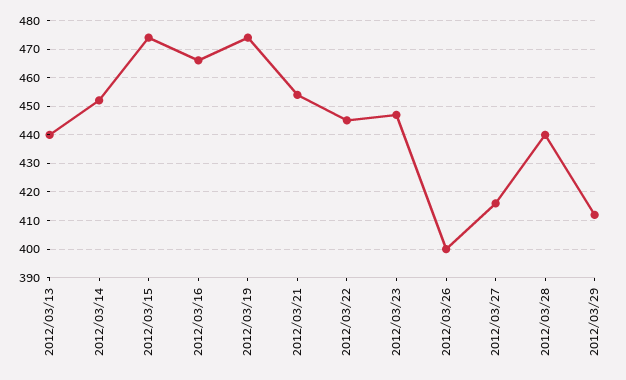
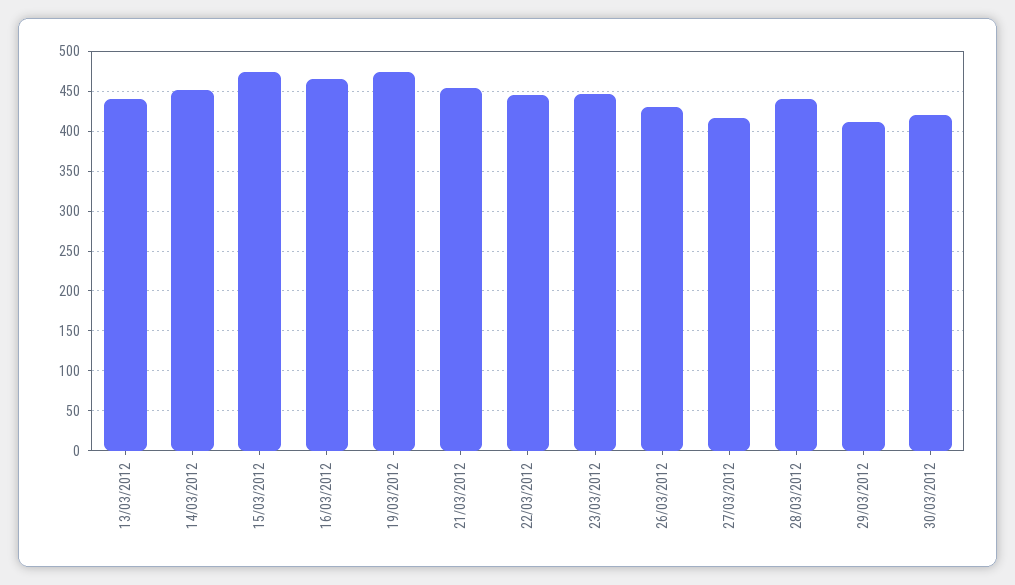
2012/03/26: 400 -> 430
30/03/2012: none -> 420

